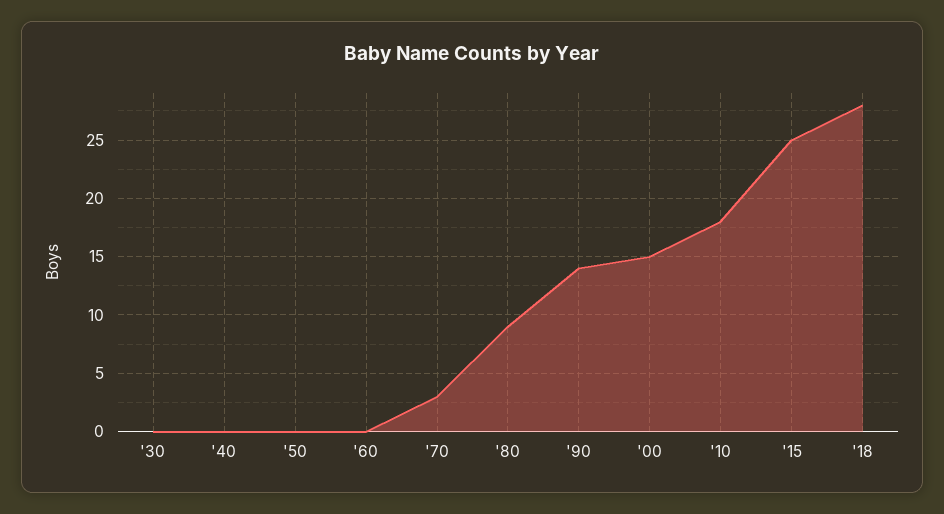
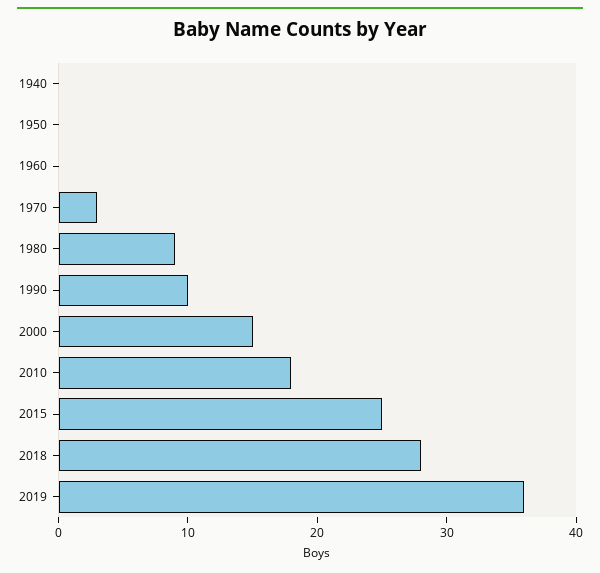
'30: 0 -> none
'90: 14 -> 10
2019: none -> 36

